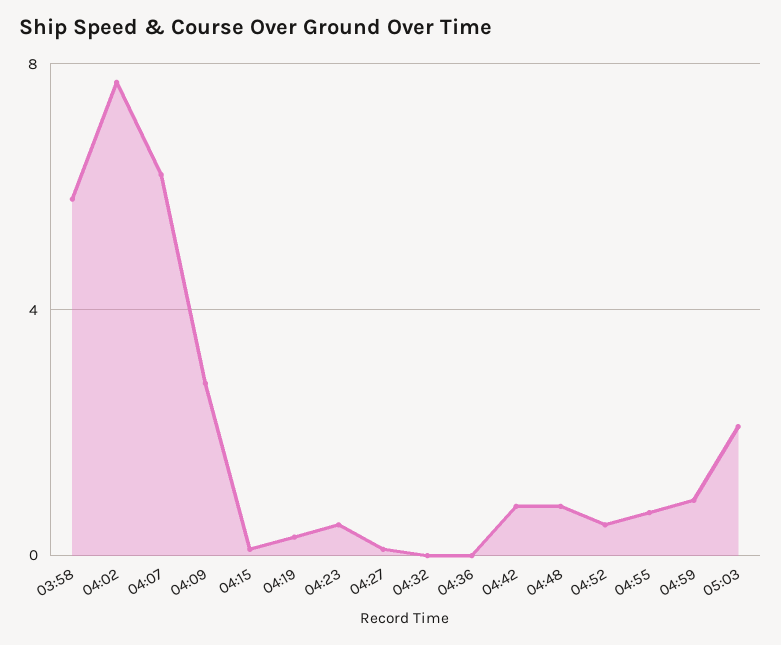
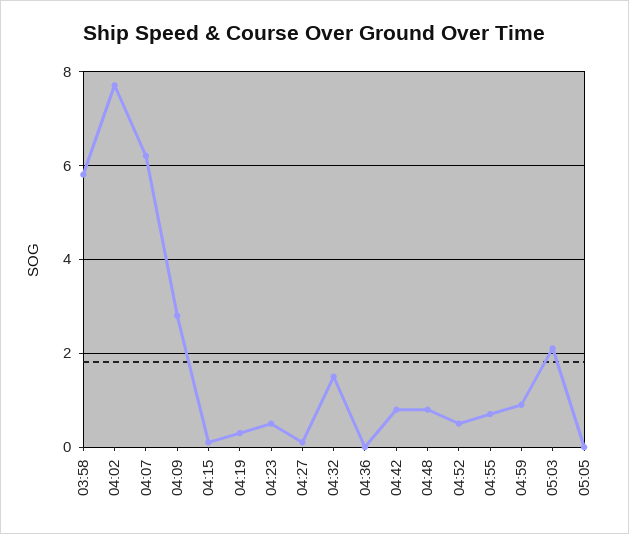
04:32: 0 -> 1.5
05:05: none -> 0

